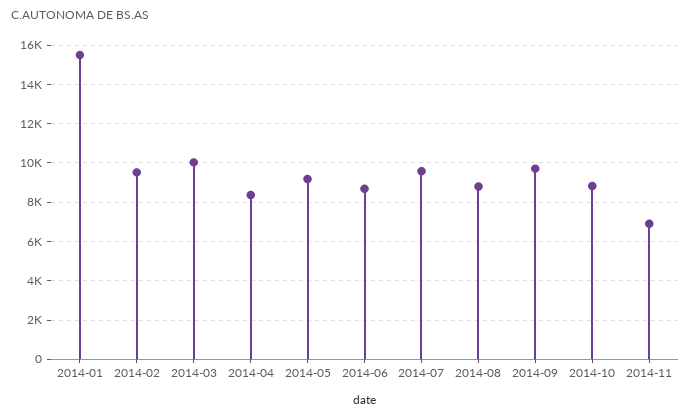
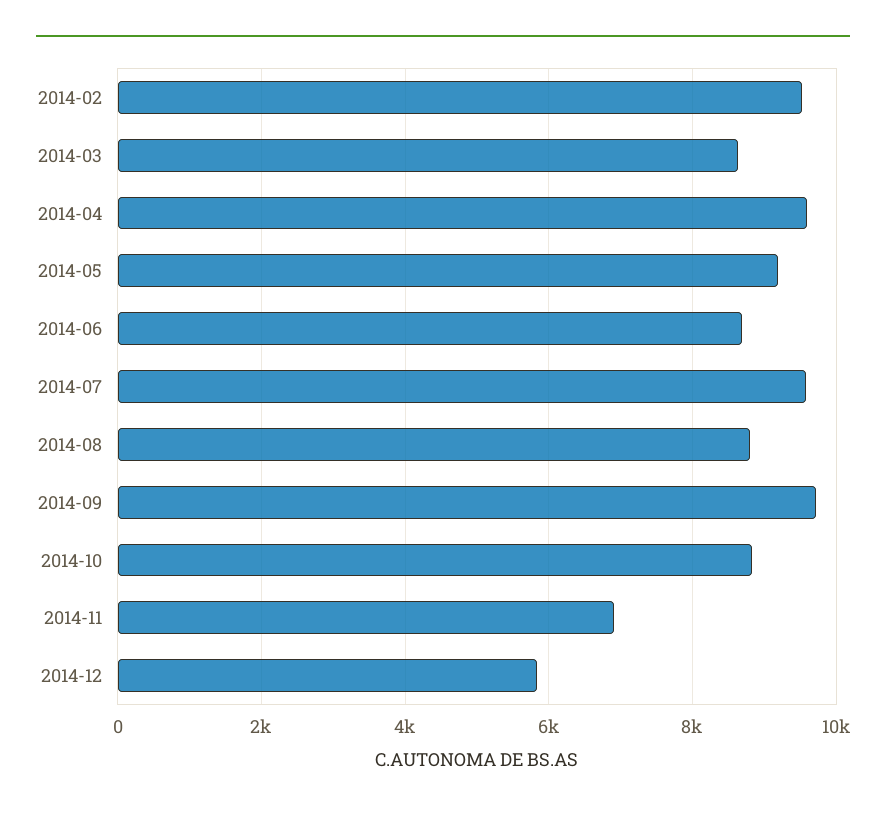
2014-01: 15500 -> none
2014-03: 10000 -> 8600
2014-04: 8500 -> 9600
2014-12: none -> 5800

